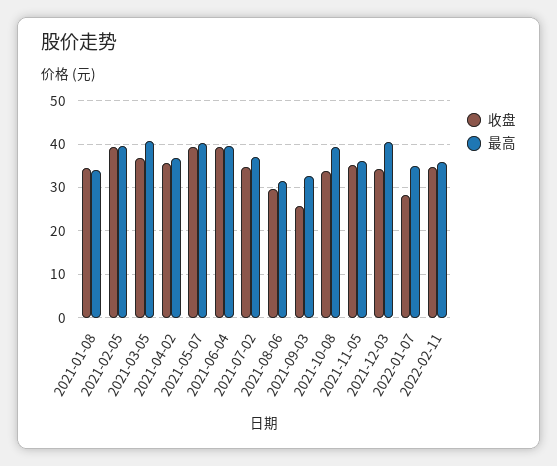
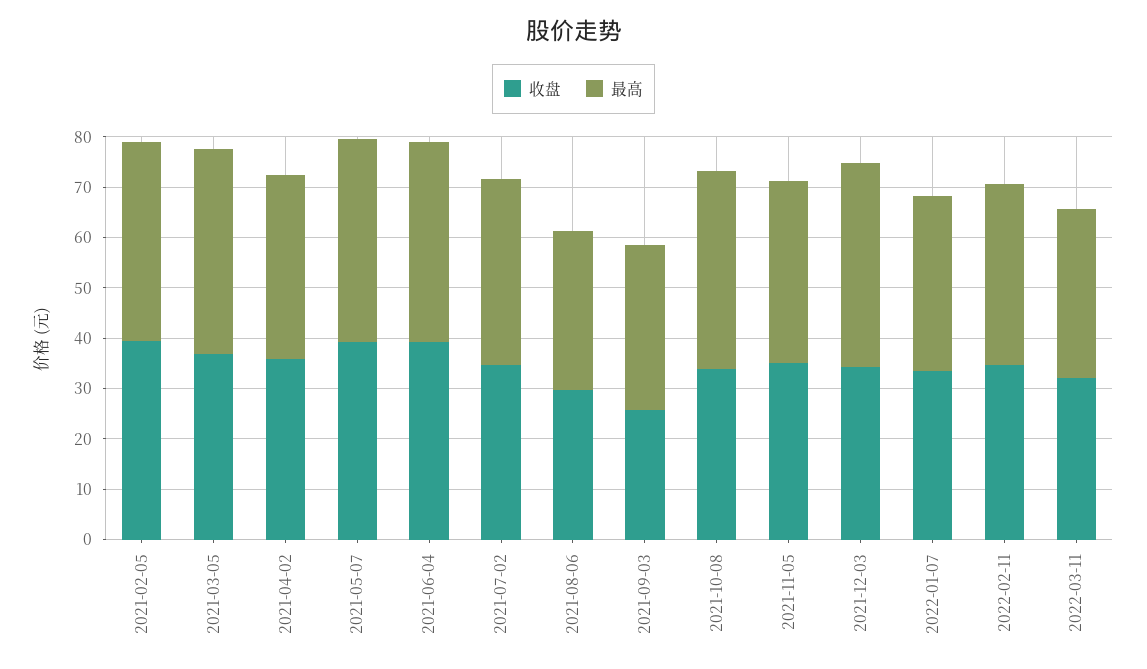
收盘, 2021-01-08: 34 -> none
最高, 2021-01-08: 34 -> none
收盘, 2022-01-07: 28 -> 34
收盘, 2022-03-11: none -> 32
最高, 2022-03-11: none -> 34

